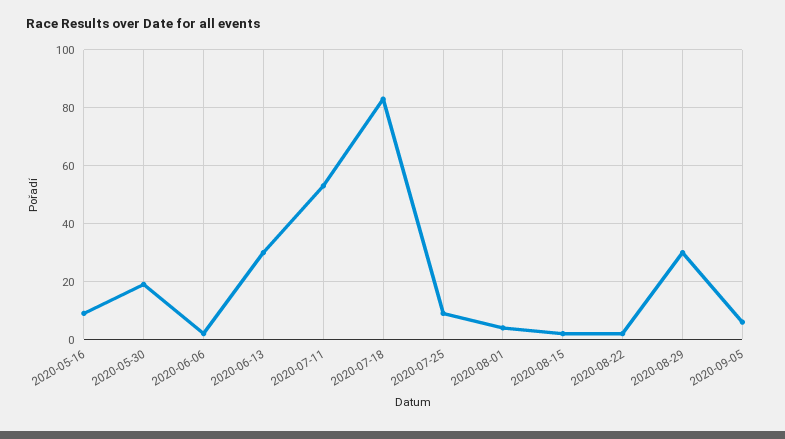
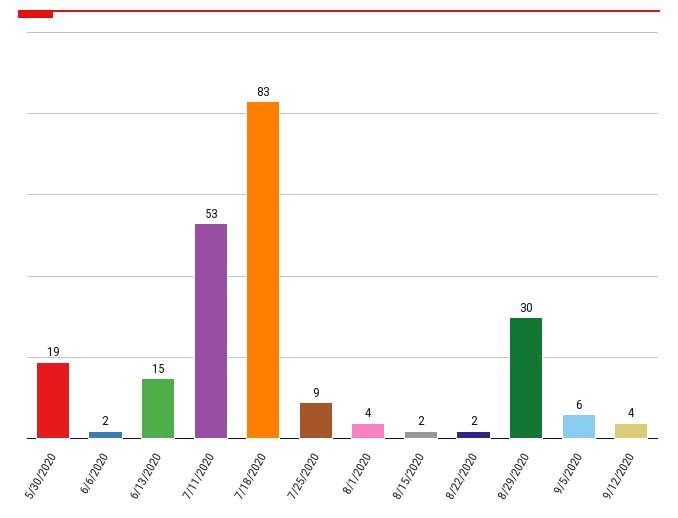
2020-05-16: 10 -> none
2020-06-13: 30 -> 15
9/12/2020: none -> 4

